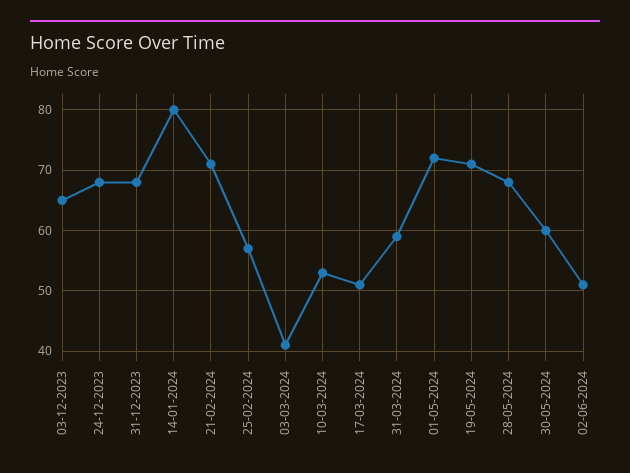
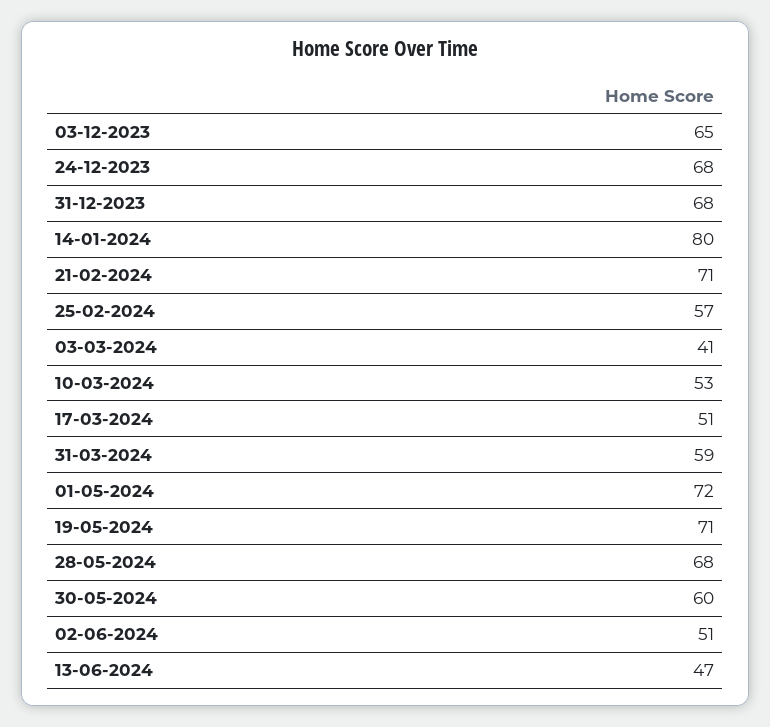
13-06-2024: none -> 47

